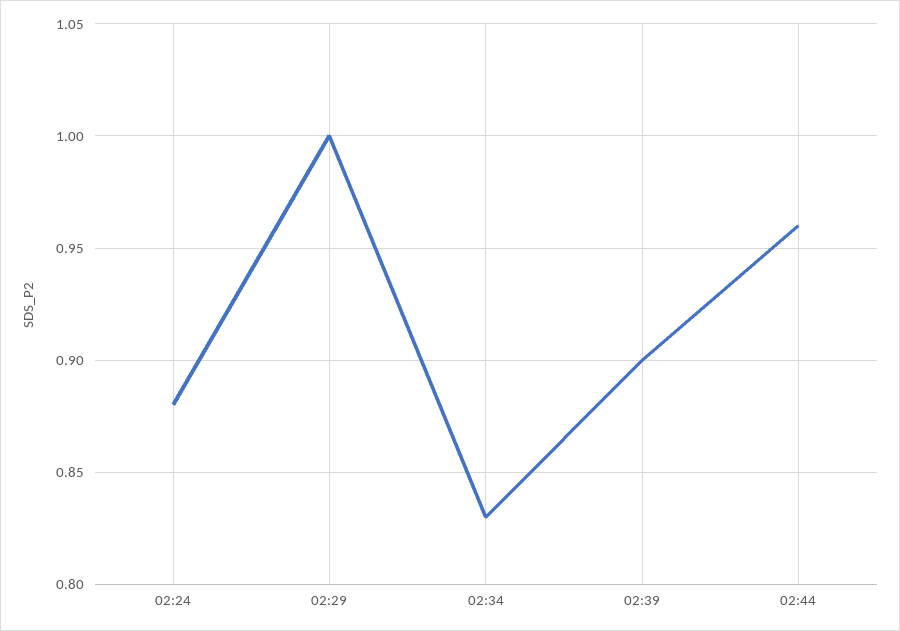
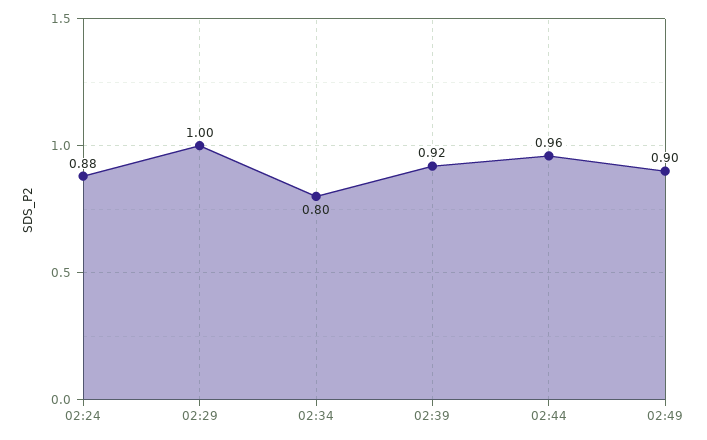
02:34: 0.83 -> 0.8
02:39: 0.9 -> 0.92
02:49: none -> 0.9

